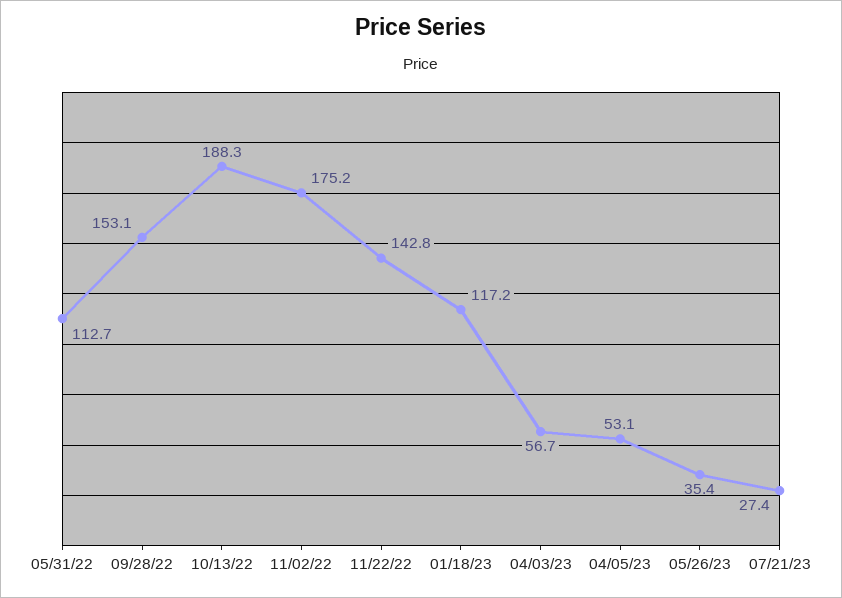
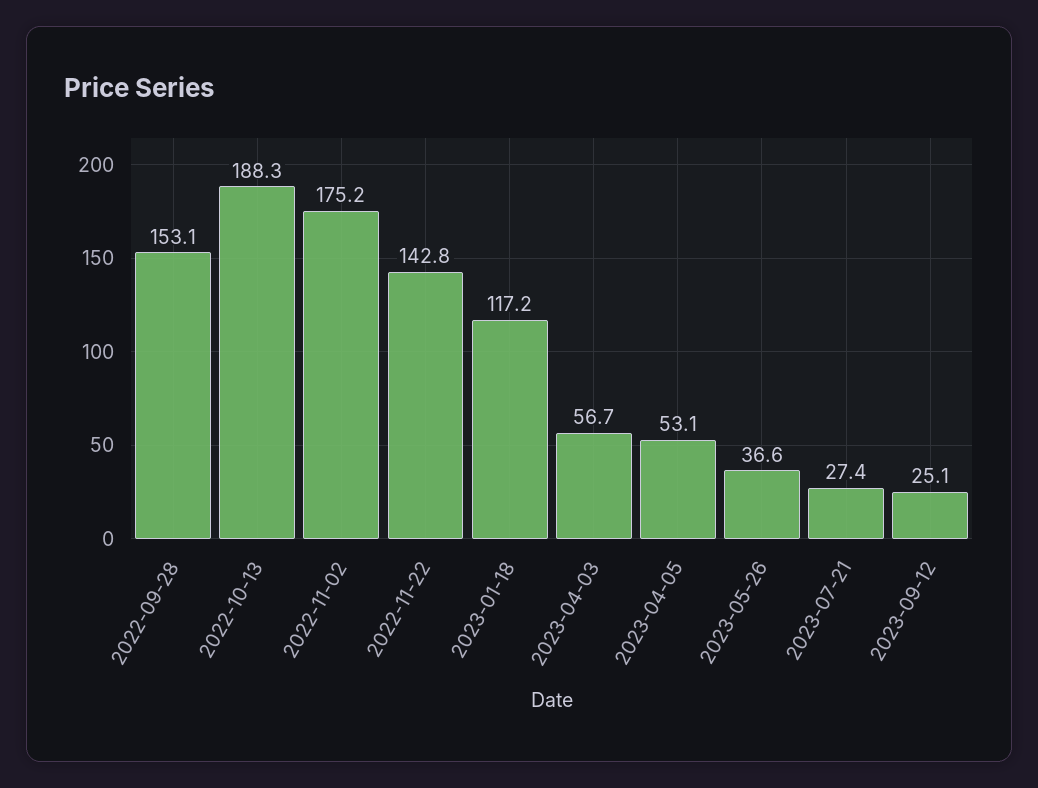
05/31/22: 112.7 -> none
05/26/23: 35.4 -> 36.6
2023-09-12: none -> 25.1

